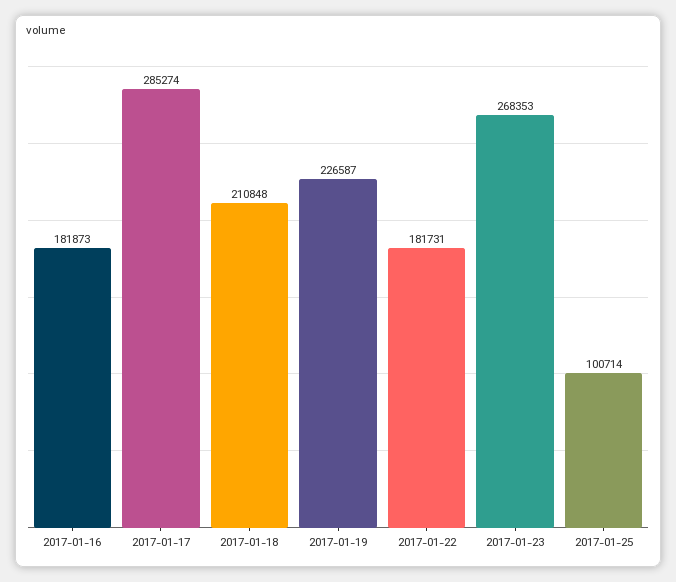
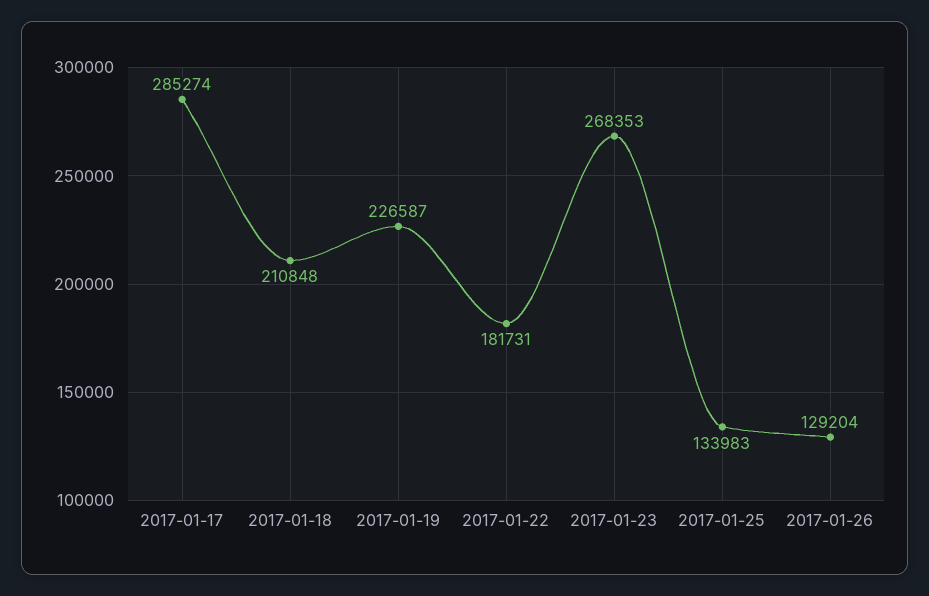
2017-01-16: 181873 -> none
2017-01-25: 100714 -> 133983
2017-01-26: none -> 129204

